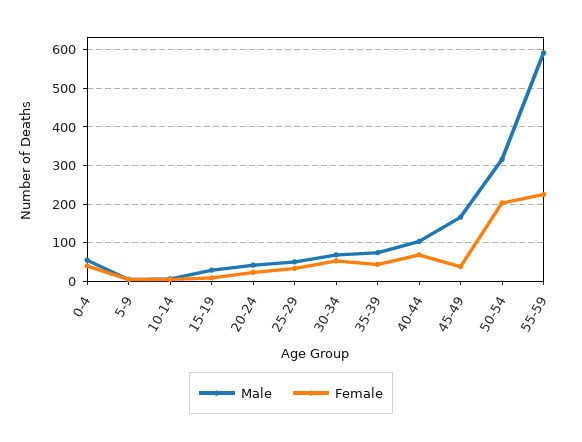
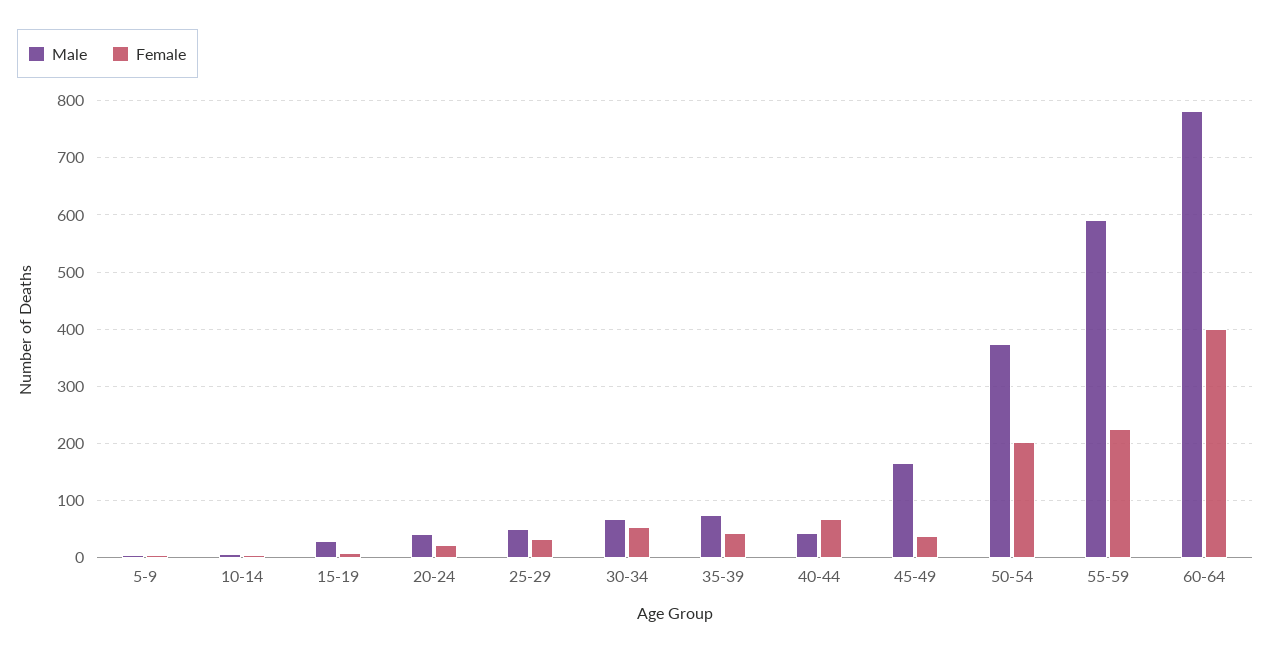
Male, 0-4: 60 -> none
Female, 0-4: 40 -> none
Male, 40-44: 100 -> 40
Male, 50-54: 320 -> 380
Male, 60-64: none -> 780
Female, 60-64: none -> 400

